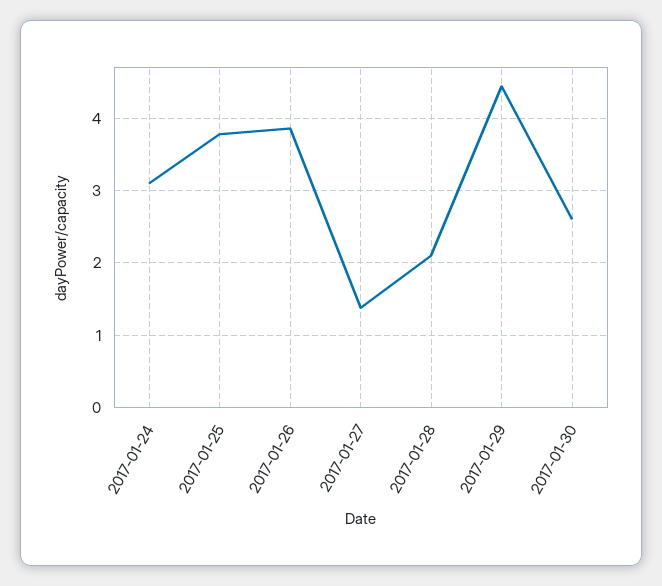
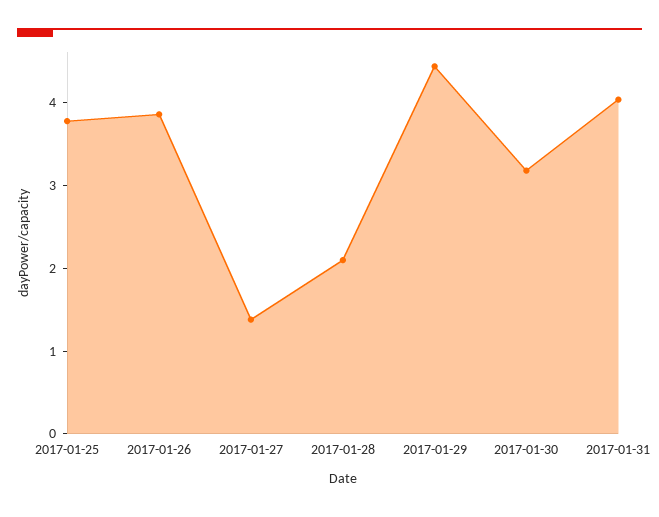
2017-01-24: 3.1 -> none
2017-01-30: 2.6 -> 3.2
2017-01-31: none -> 4

